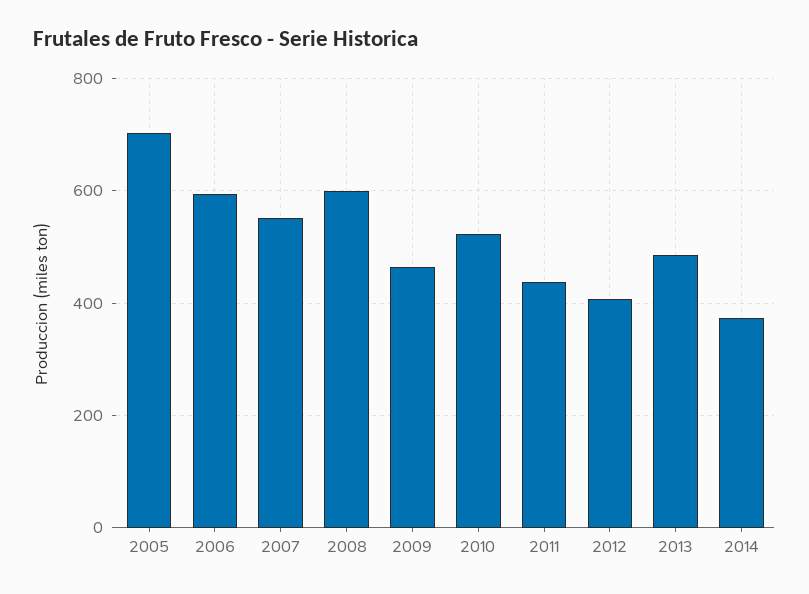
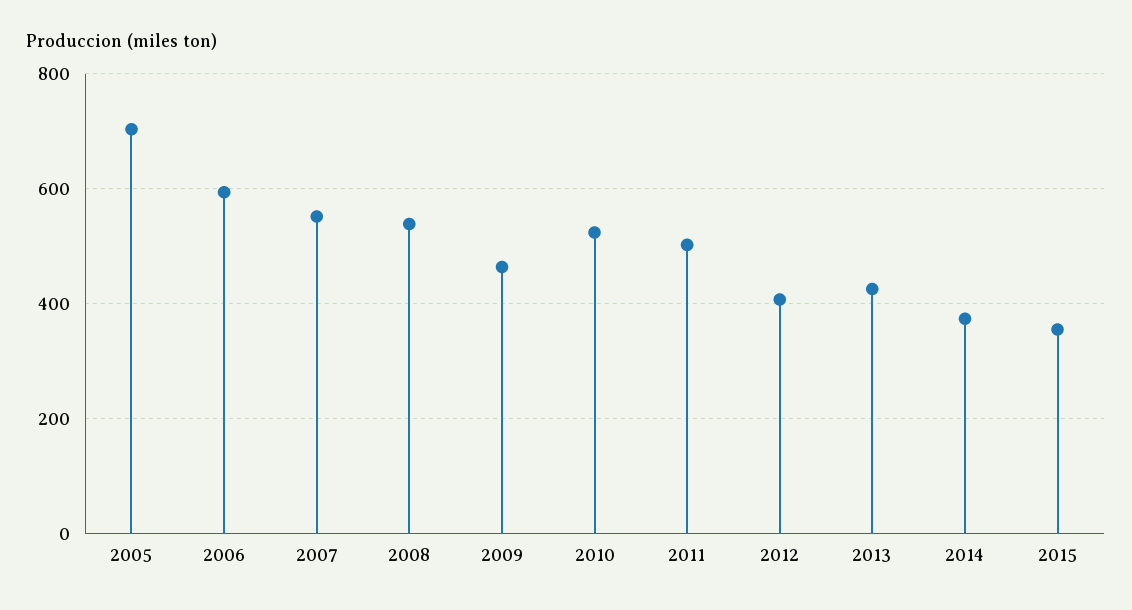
2008: 600 -> 540
2011: 440 -> 500
2013: 480 -> 420
2015: none -> 360

